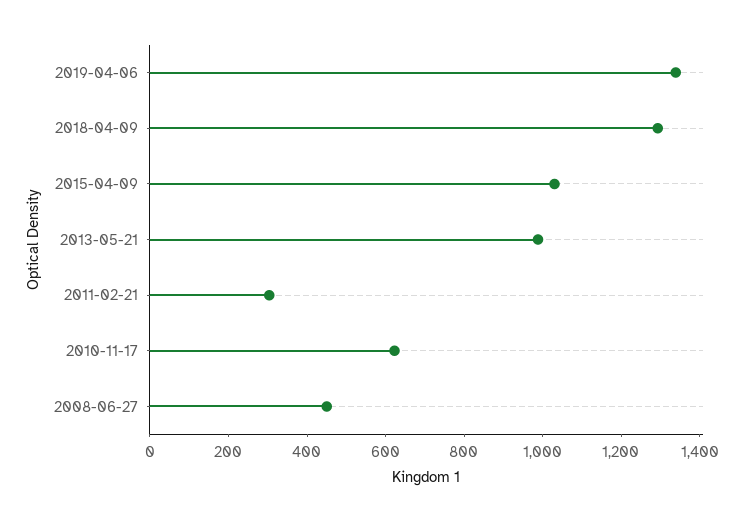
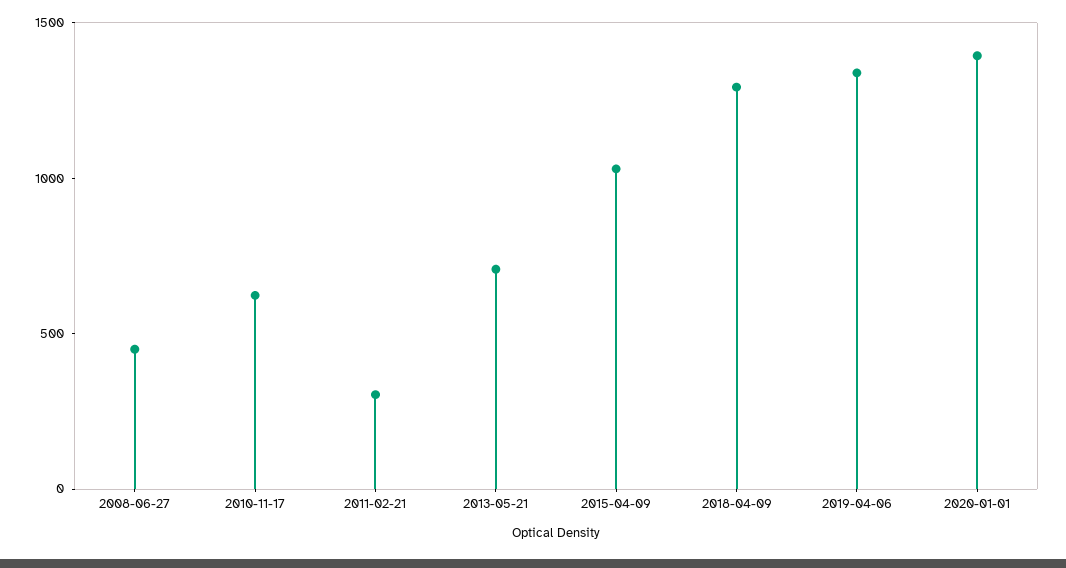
2013-05-21: 1000 -> 700
2020-01-01: none -> 1400

